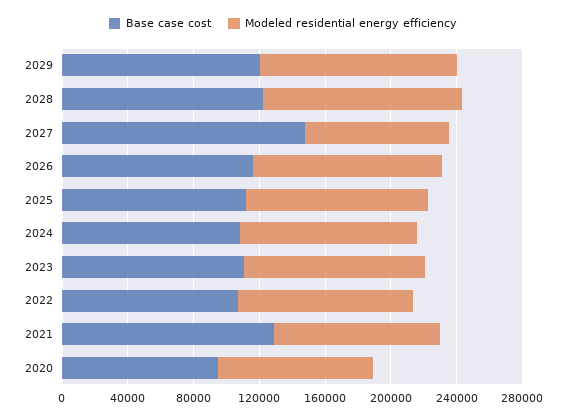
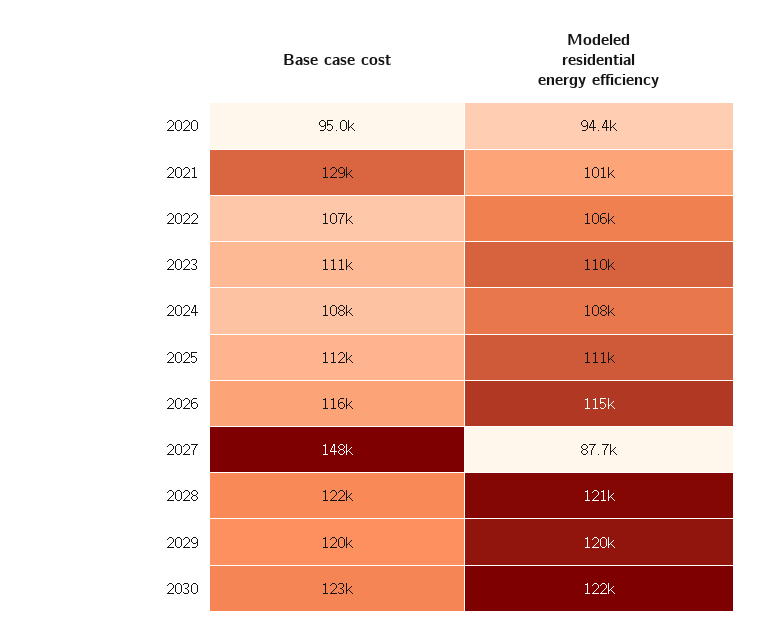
Base case cost, 2030: none -> 123000
Modeled residential energy efficiency, 2030: none -> 122000

